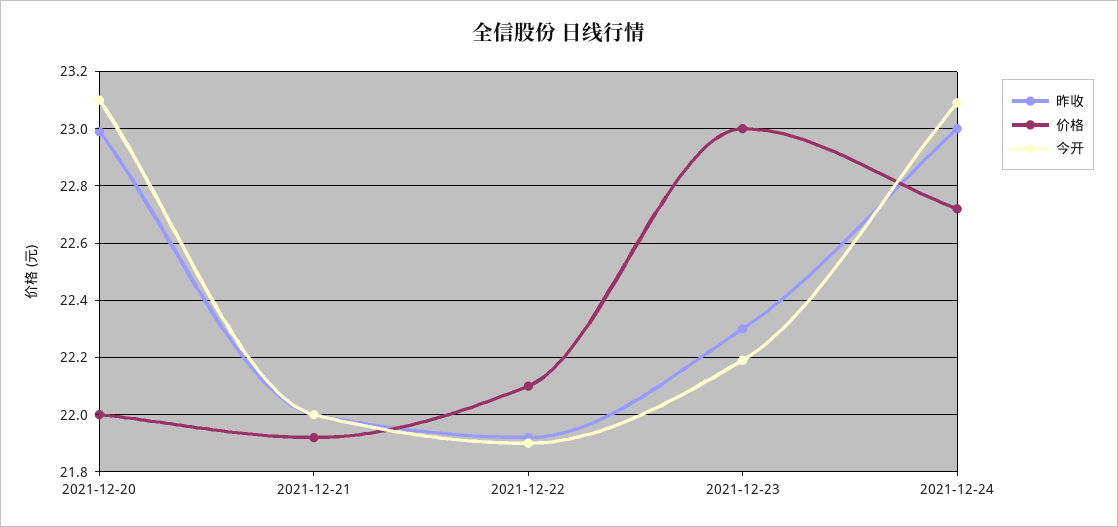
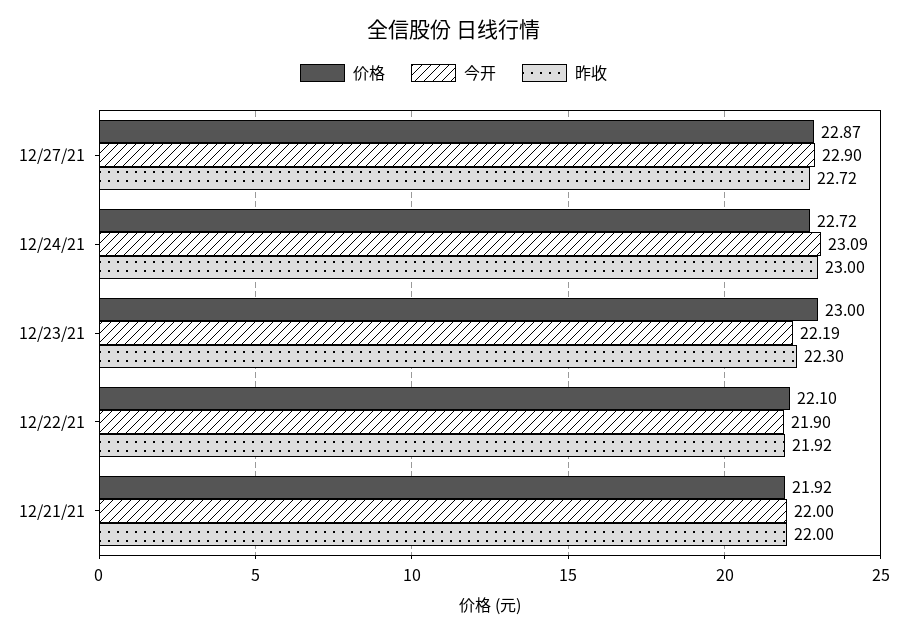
昨收, 2021-12-20: 23 -> none
价格, 2021-12-20: 22 -> none
今开, 2021-12-20: 23.1 -> none
价格, 12/27/21: none -> 22.87
今开, 12/27/21: none -> 22.9
昨收, 12/27/21: none -> 22.72

